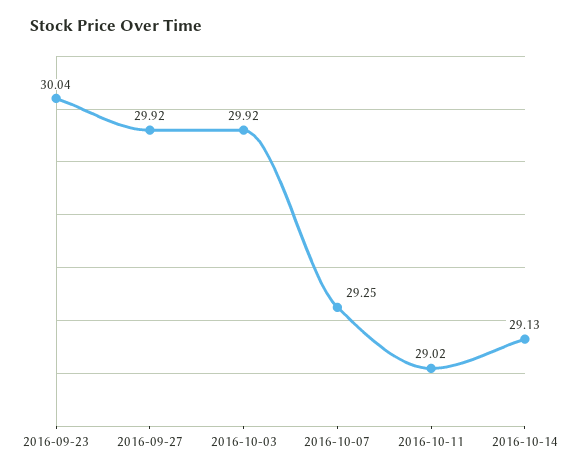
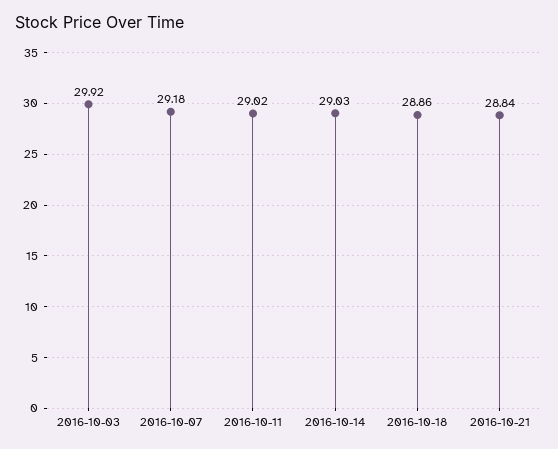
2016-09-23: 30.04 -> none
2016-09-27: 29.92 -> none
2016-10-07: 29.25 -> 29.18
2016-10-14: 29.13 -> 29.03
2016-10-18: none -> 28.86
2016-10-21: none -> 28.84

